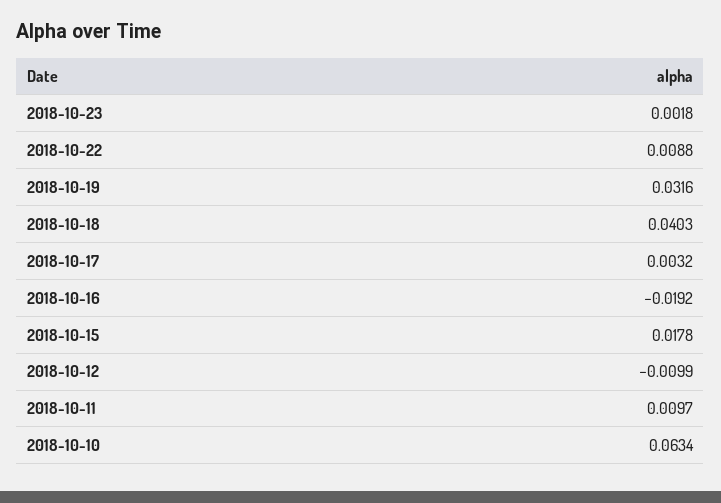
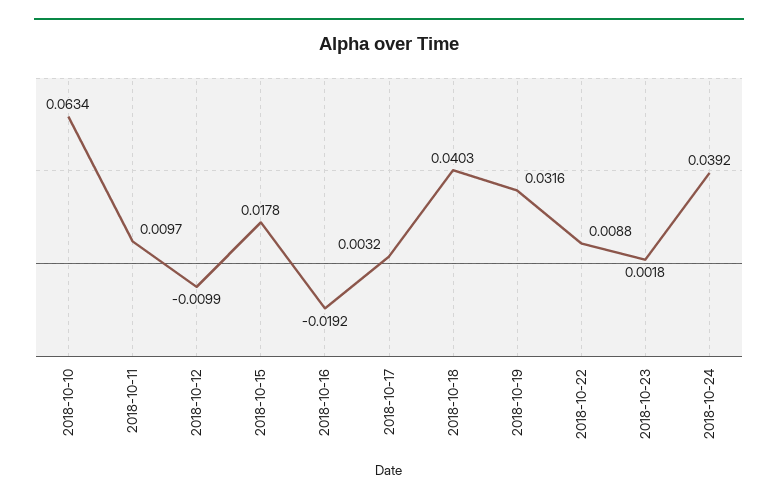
2018-10-24: none -> 0.0392

